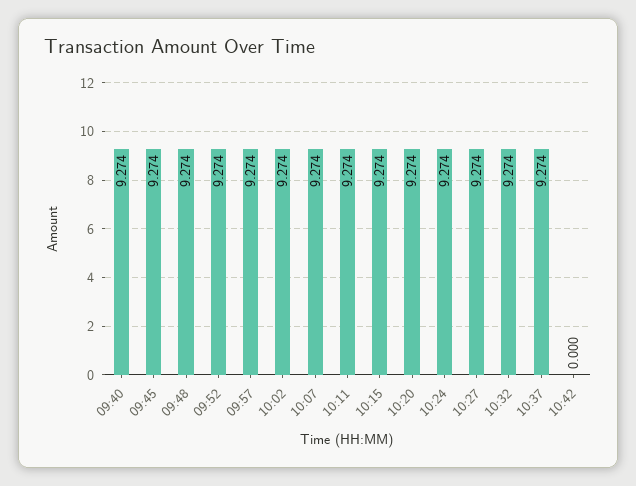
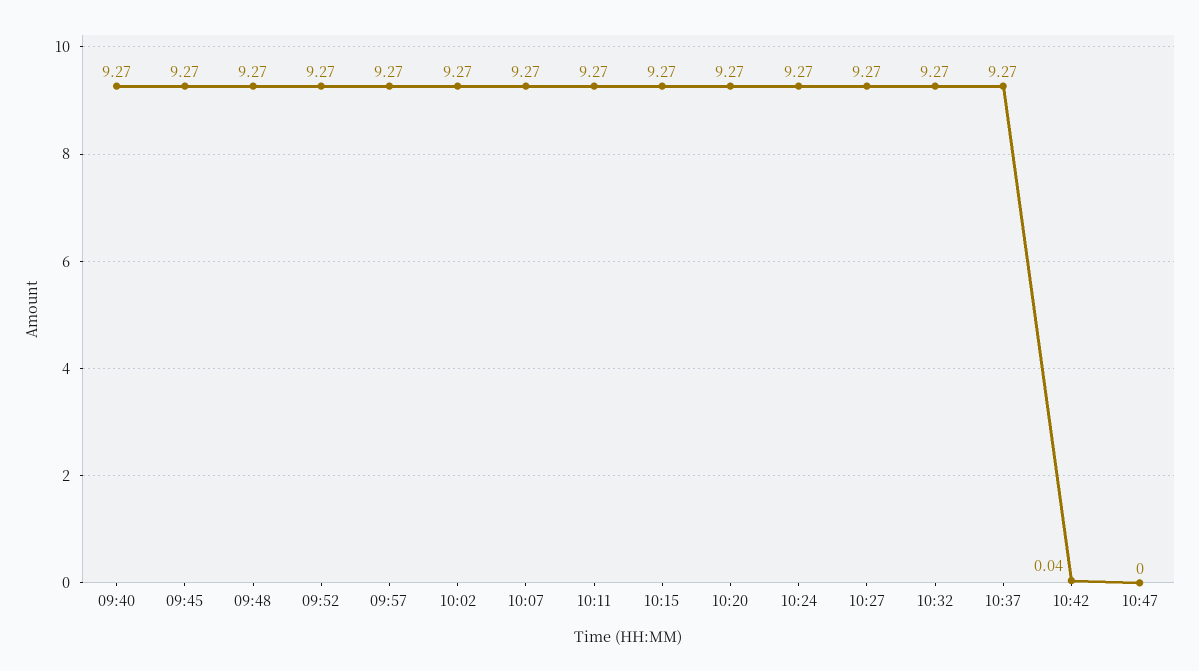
10:42: 0 -> 0.04
10:47: none -> 0

